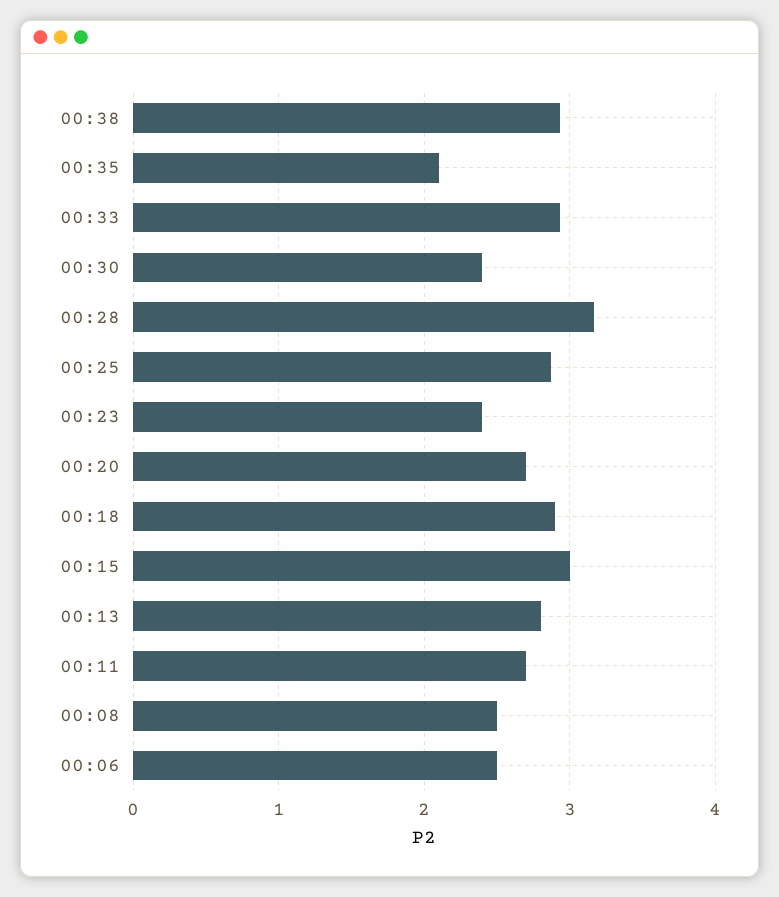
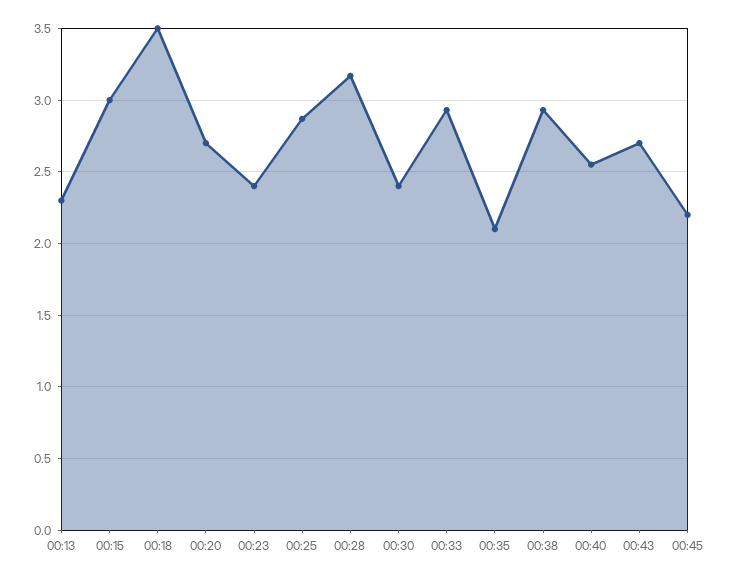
00:18: 2.9 -> 3.5
00:13: 2.8 -> 2.3
00:11: 2.7 -> none
00:08: 2.5 -> none
00:06: 2.5 -> none
00:40: none -> 2.55
00:43: none -> 2.7
00:45: none -> 2.2

